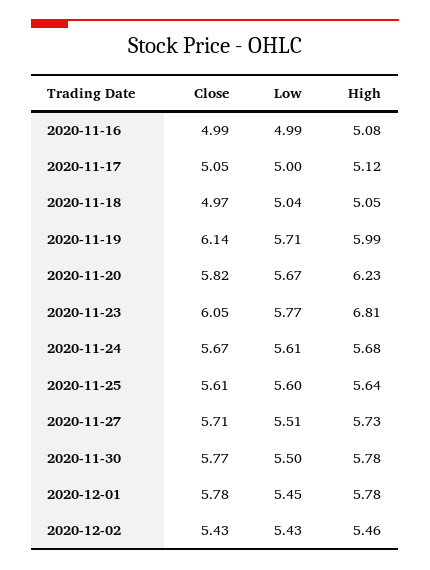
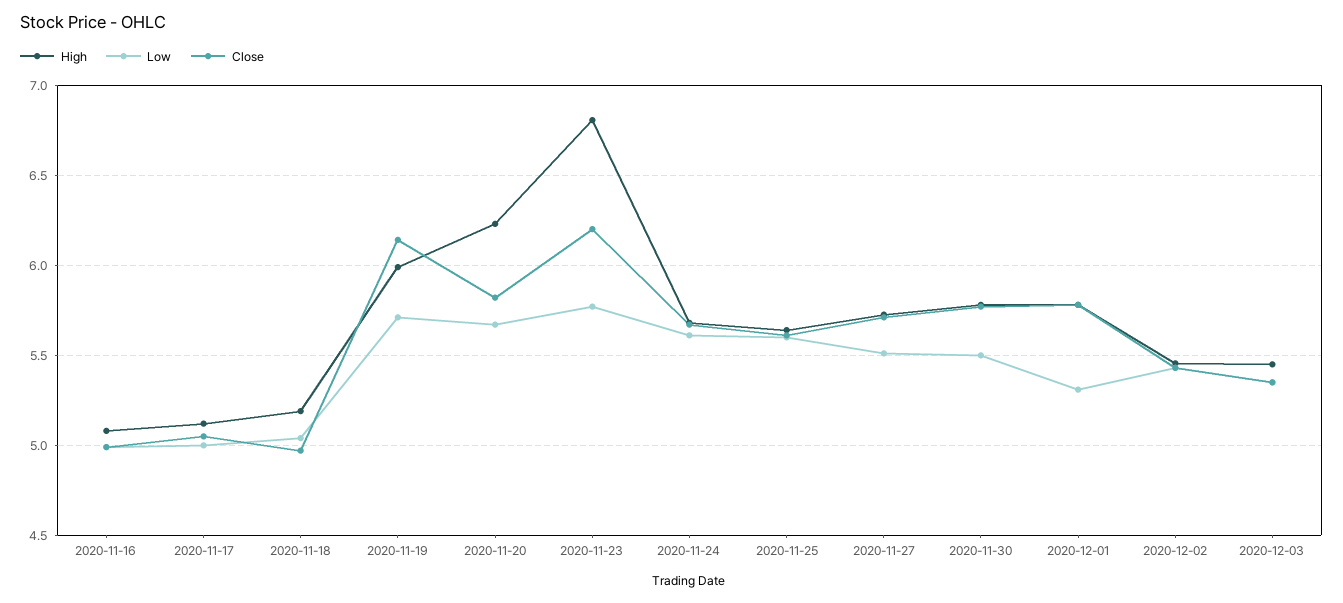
High, 2020-11-18: 5.05 -> 5.2
Close, 2020-11-23: 6.05 -> 6.2
Low, 2020-12-01: 5.45 -> 5.3
High, 2020-12-03: none -> 5.45
Low, 2020-12-03: none -> 5.35
Close, 2020-12-03: none -> 5.35

